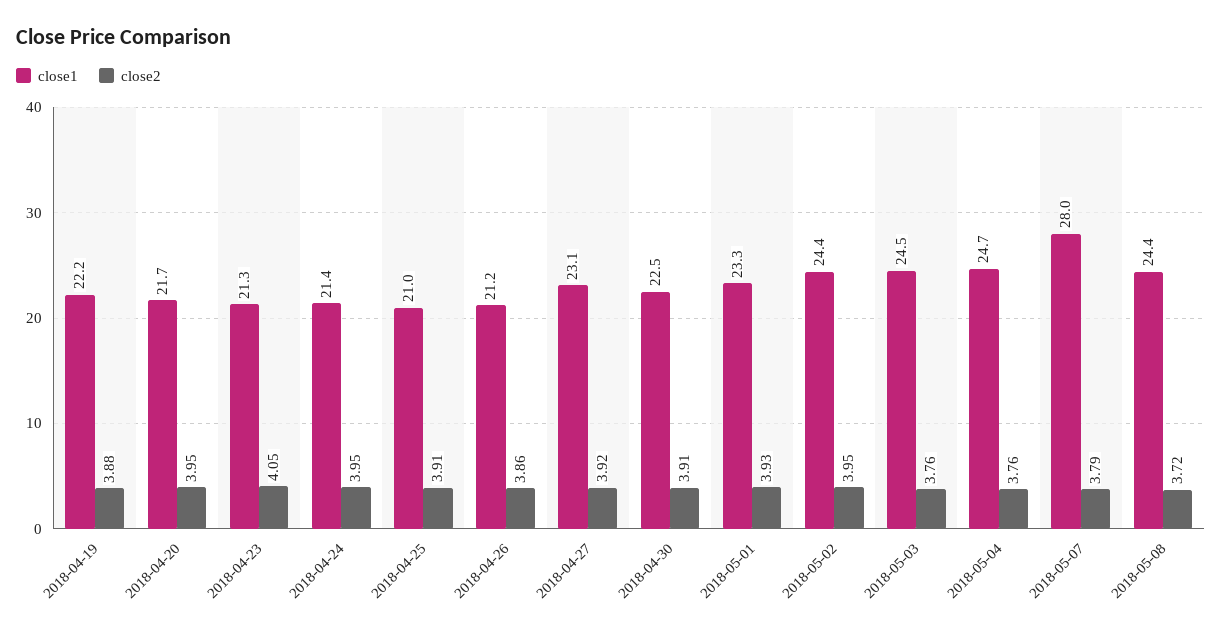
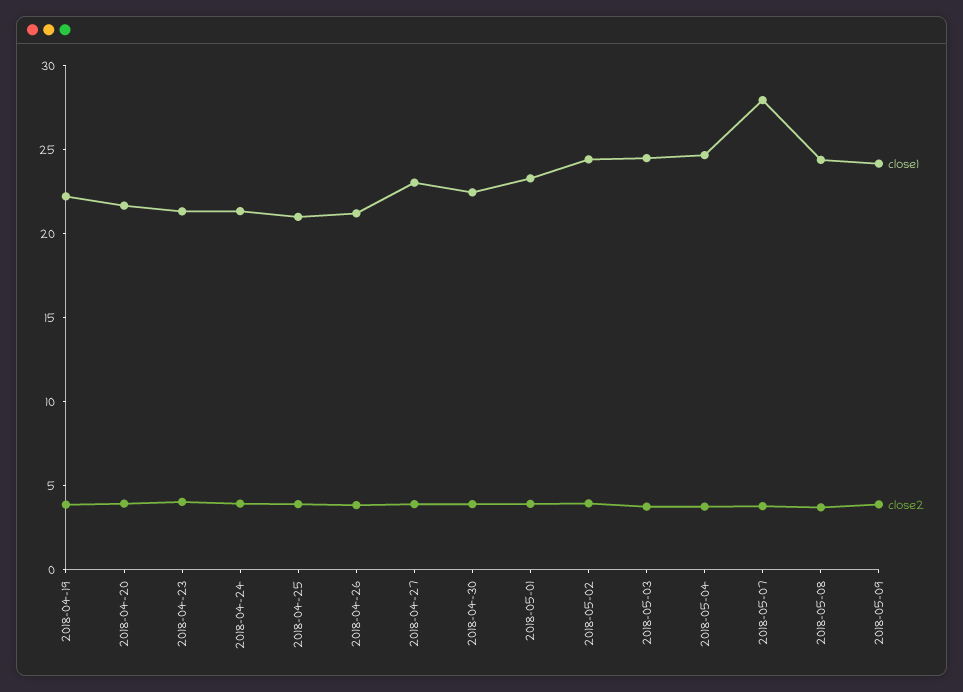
close1, 2018-05-09: none -> 24
close2, 2018-05-09: none -> 4

